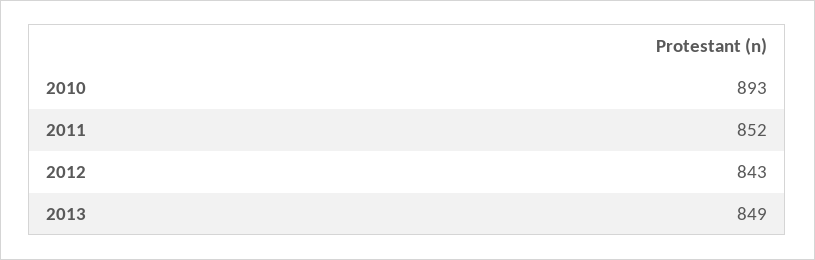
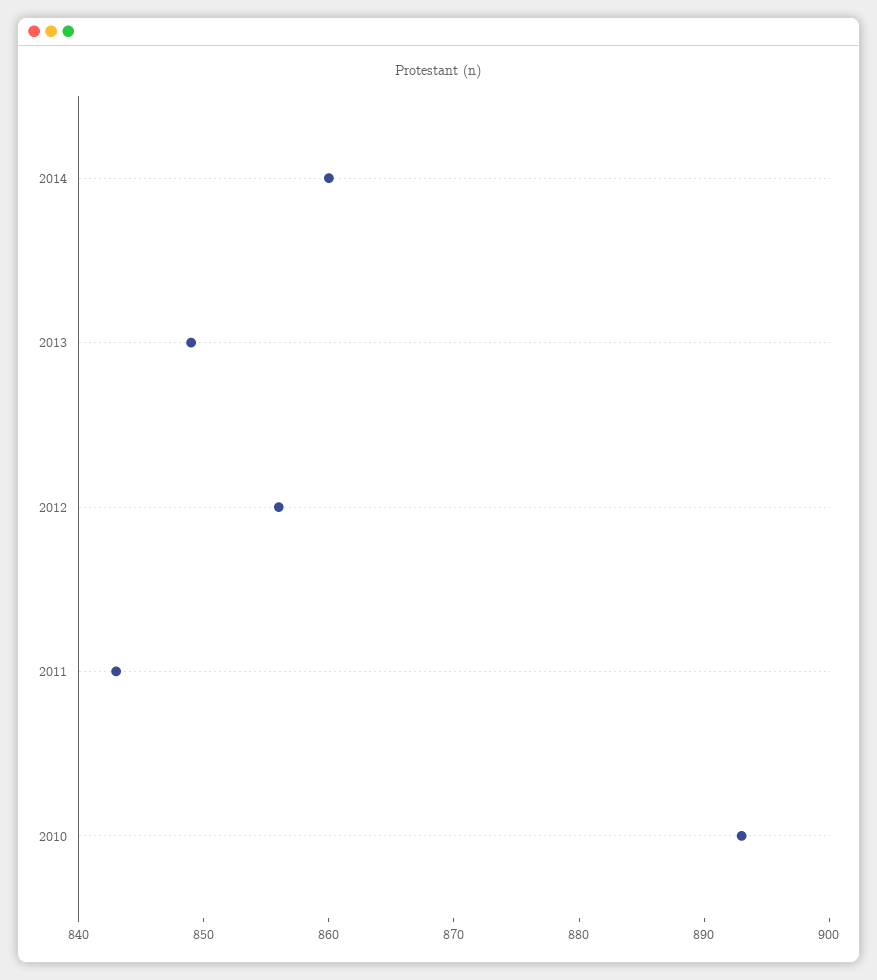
2011: 852 -> 843
2012: 843 -> 856
2014: none -> 860

